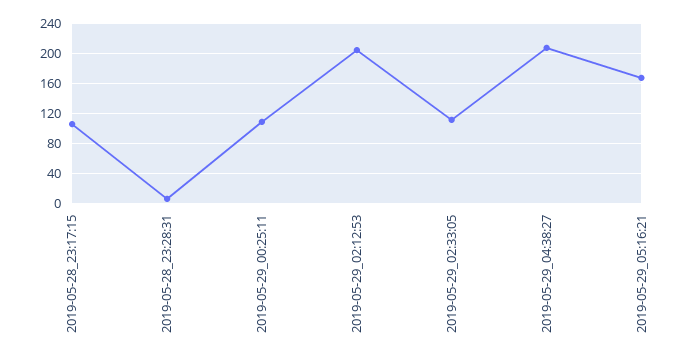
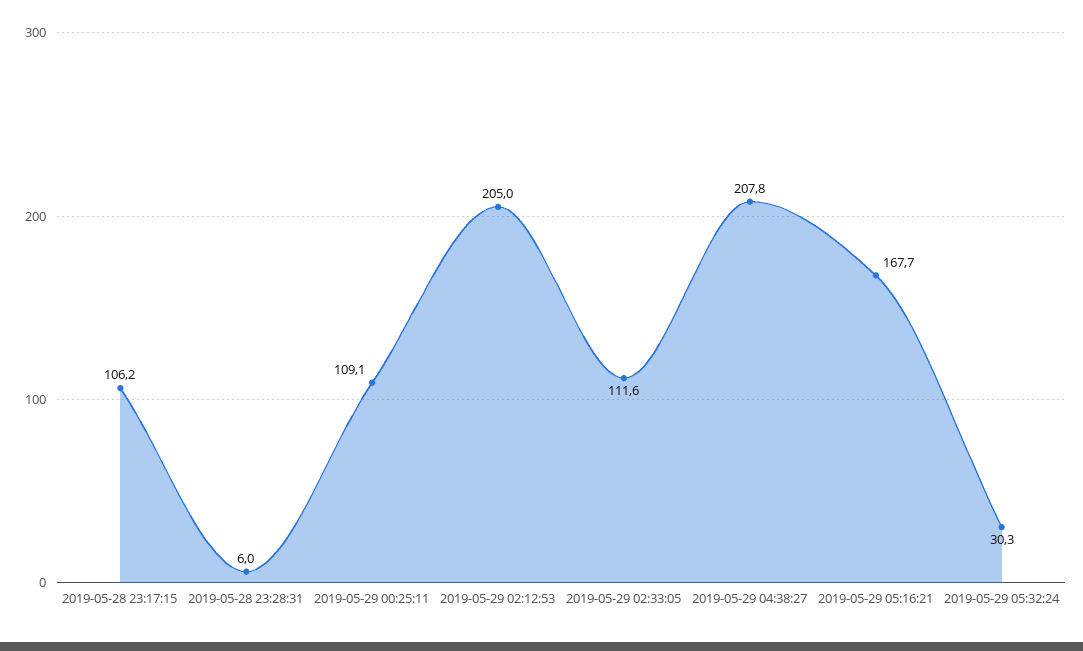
2019-05-29 05:32:24: none -> 30.3

